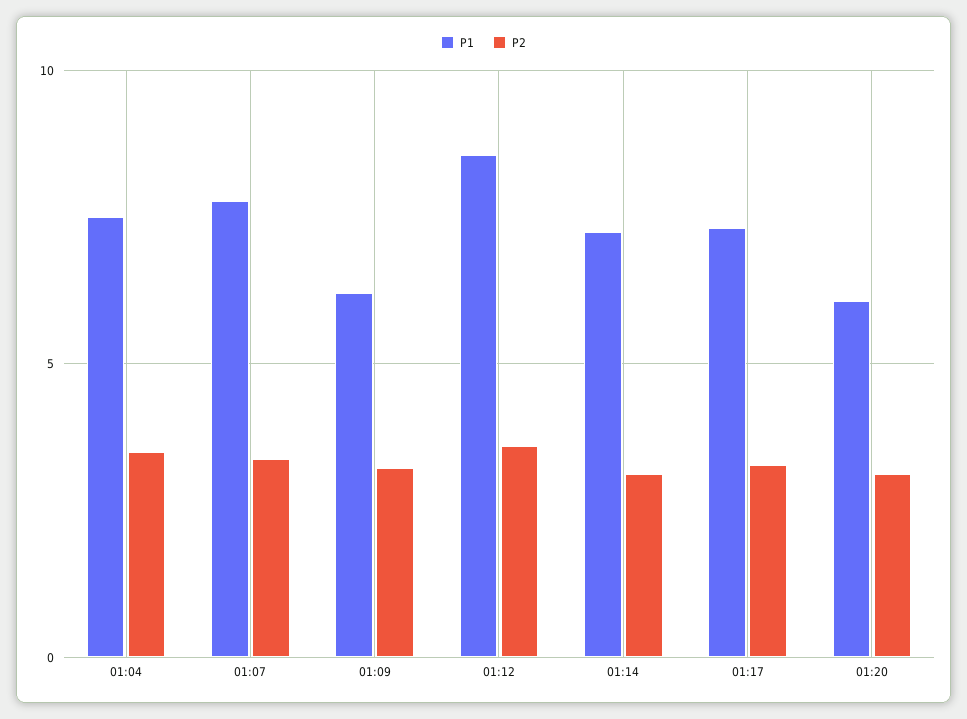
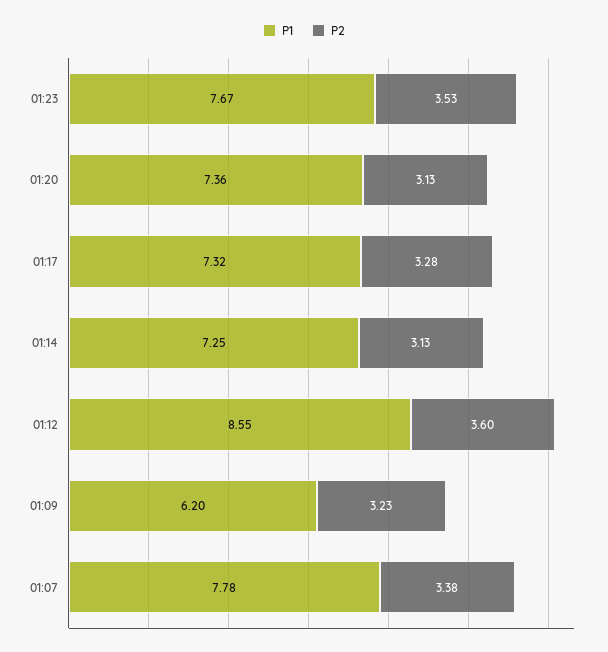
P1, 01:04: 7.5 -> none
P2, 01:04: 3.5 -> none
P1, 01:20: 6 -> 7.36
P1, 01:23: none -> 7.67
P2, 01:23: none -> 3.53

